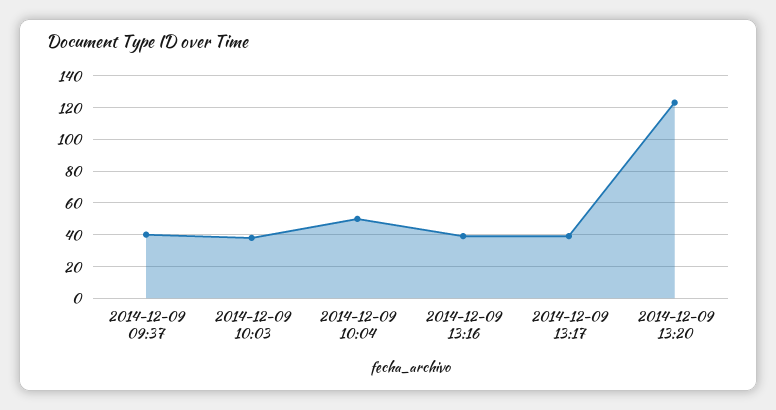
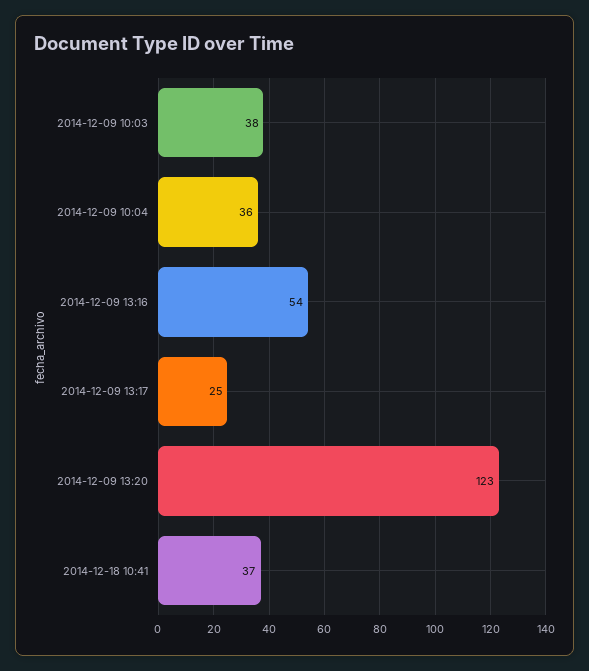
2014-12-09 09:37: 40 -> none
2014-12-09 10:04: 50 -> 36
2014-12-09 13:16: 40 -> 54
2014-12-09 13:17: 40 -> 25
2014-12-18 10:41: none -> 37

